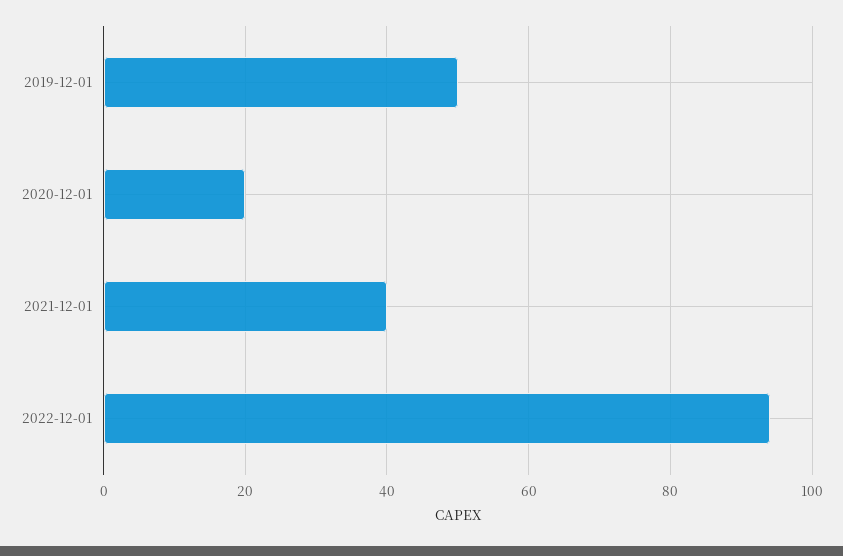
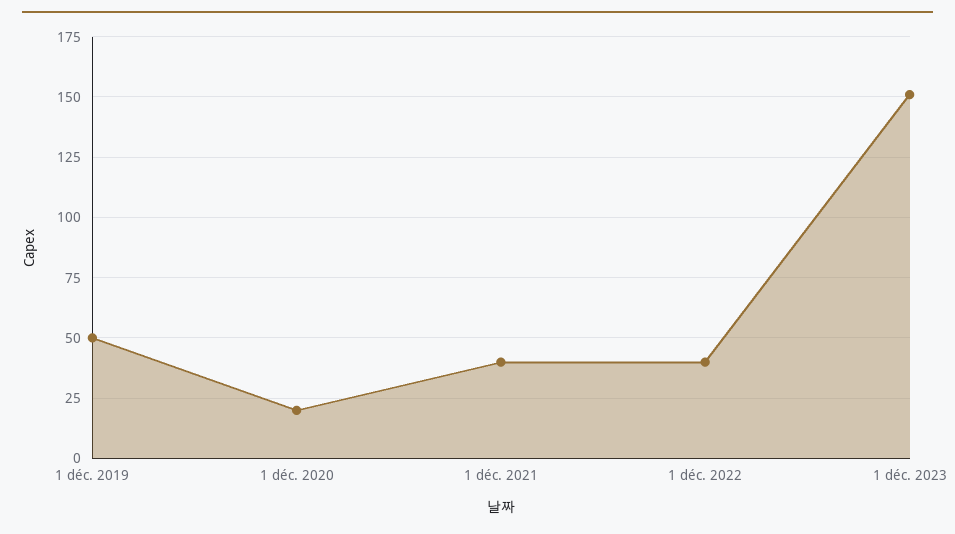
2022-12-01: 95 -> 40
1 déc. 2023: none -> 150

